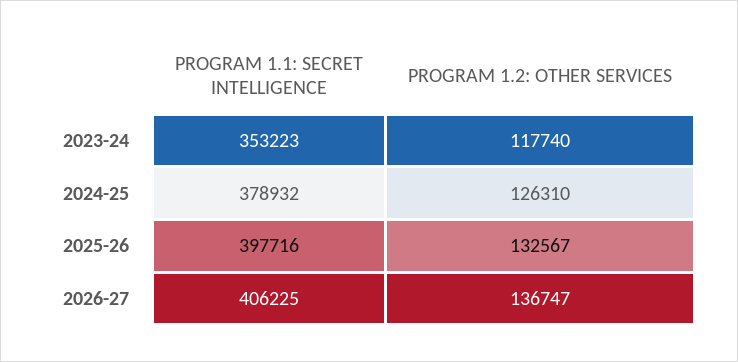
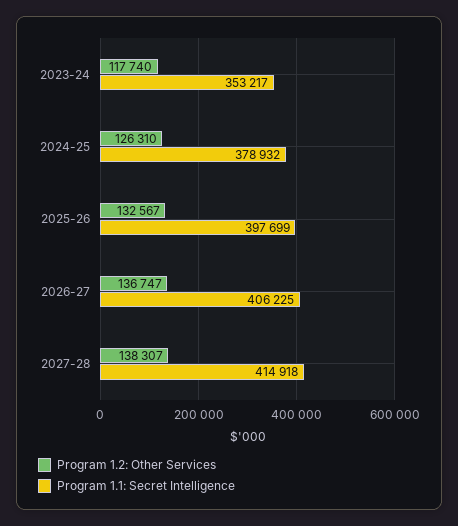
PROGRAM 1.1: SECRET INTELLIGENCE, 2023-24: 353223 -> 353217
PROGRAM 1.1: SECRET INTELLIGENCE, 2025-26: 397716 -> 397699
PROGRAM 1.2: OTHER SERVICES, 2027-28: none -> 138307
PROGRAM 1.1: SECRET INTELLIGENCE, 2027-28: none -> 414918

